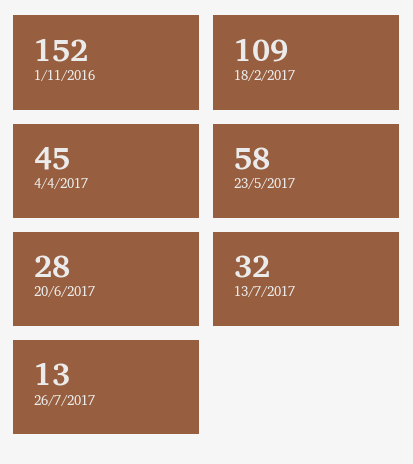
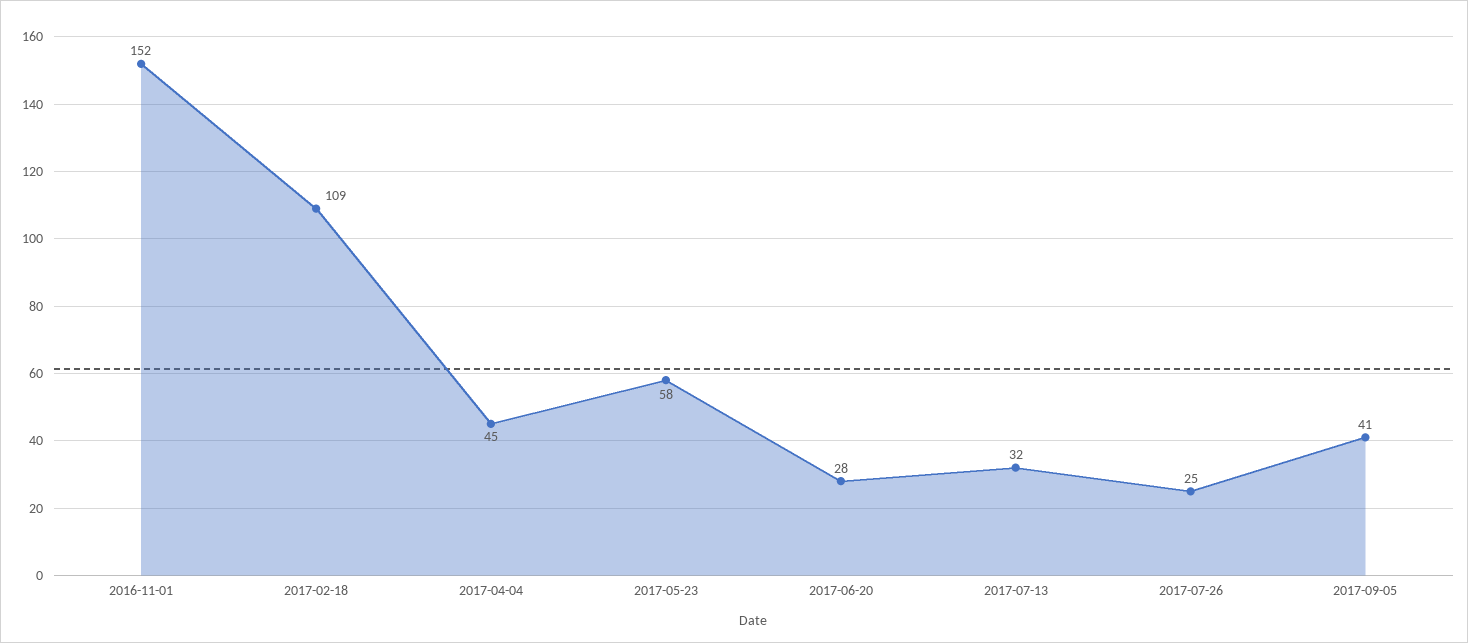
26/7/2017: 13 -> 25
2017-09-05: none -> 41

